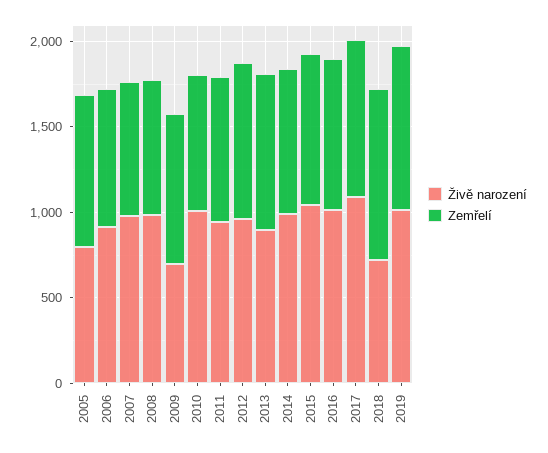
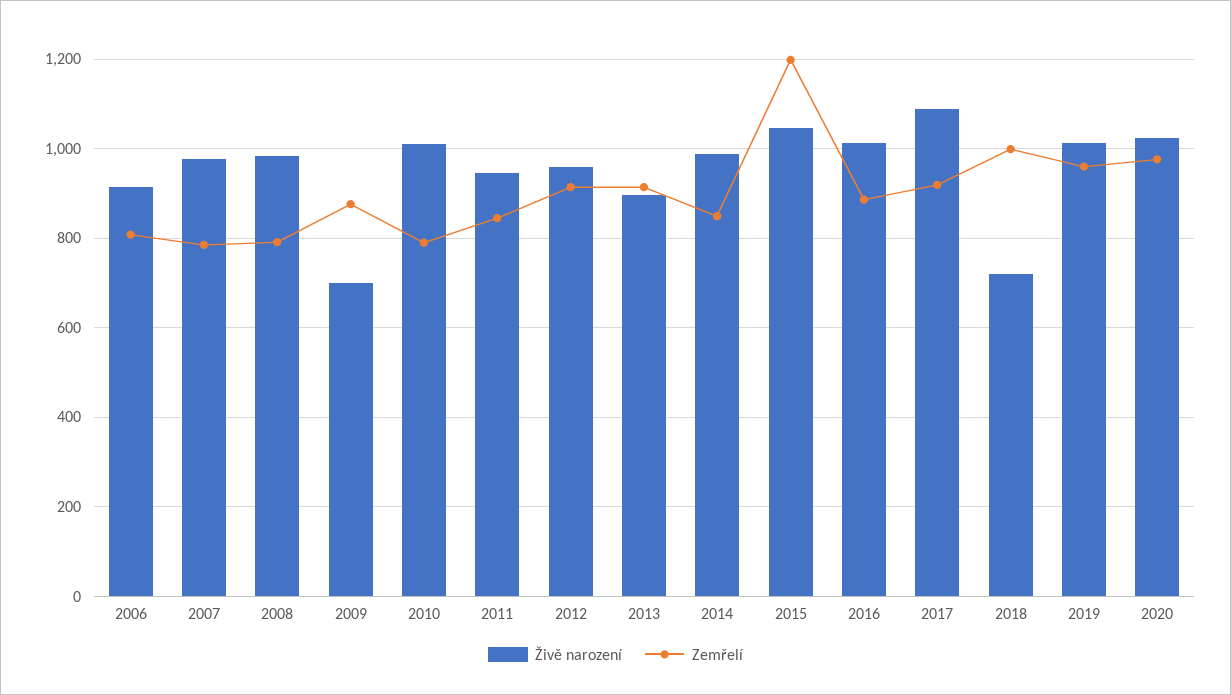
Živě narození, 2005: 800 -> none
Zemřelí, 2005: 900 -> none
Zemřelí, 2015: 900 -> 1200
Živě narození, 2020: none -> 1020
Zemřelí, 2020: none -> 980

